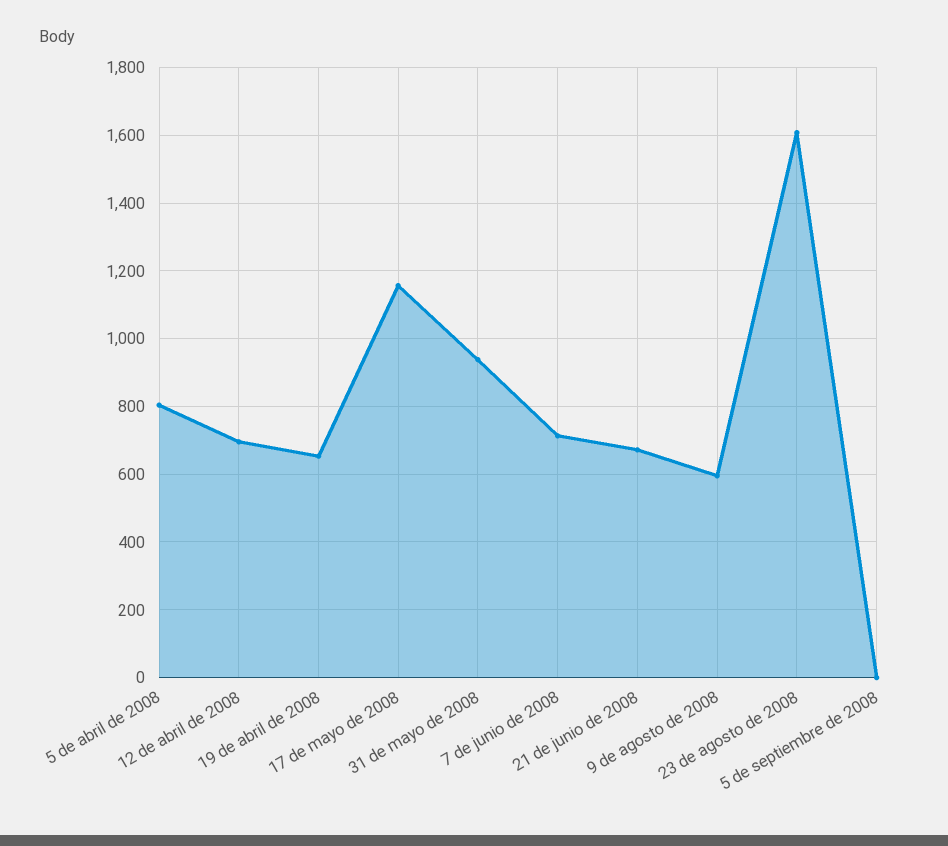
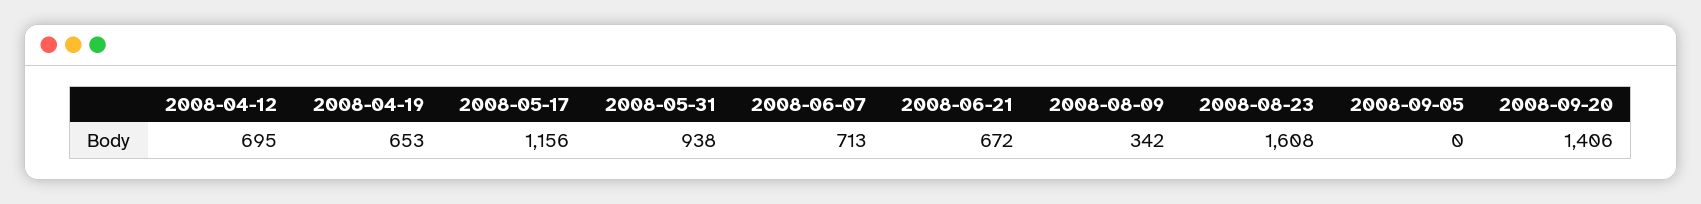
5 de abril de 2008: 800 -> none
9 de agosto de 2008: 600 -> 342
2008-09-20: none -> 1406

